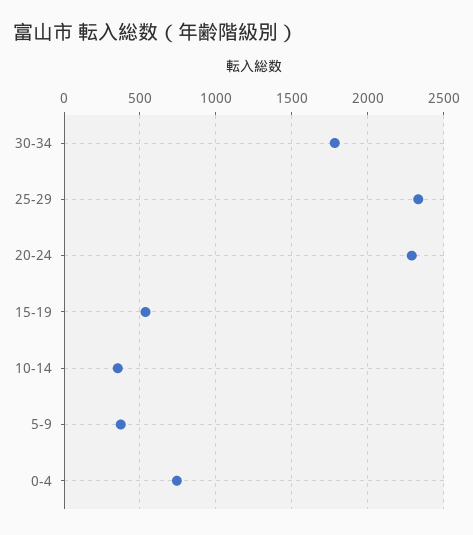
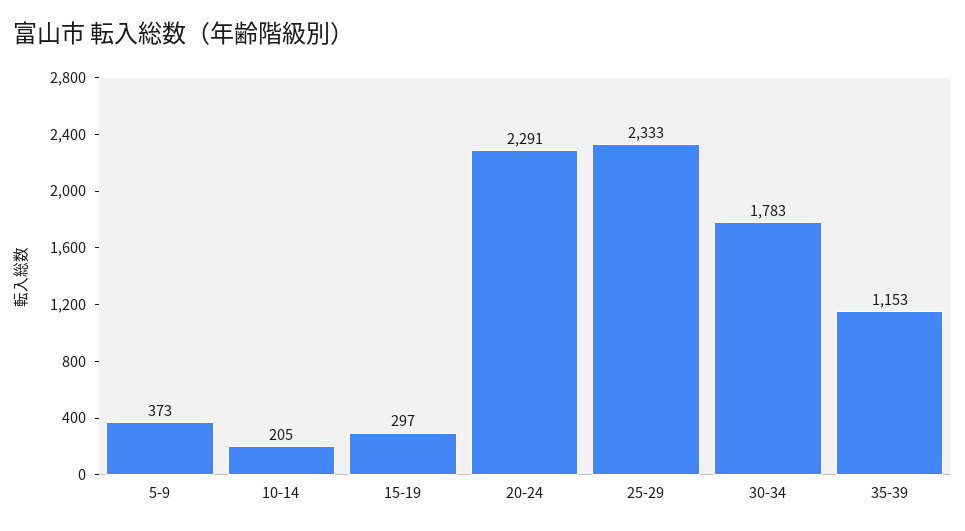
15-19: 550 -> 297
10-14: 350 -> 205
0-4: 750 -> none
35-39: none -> 1153

